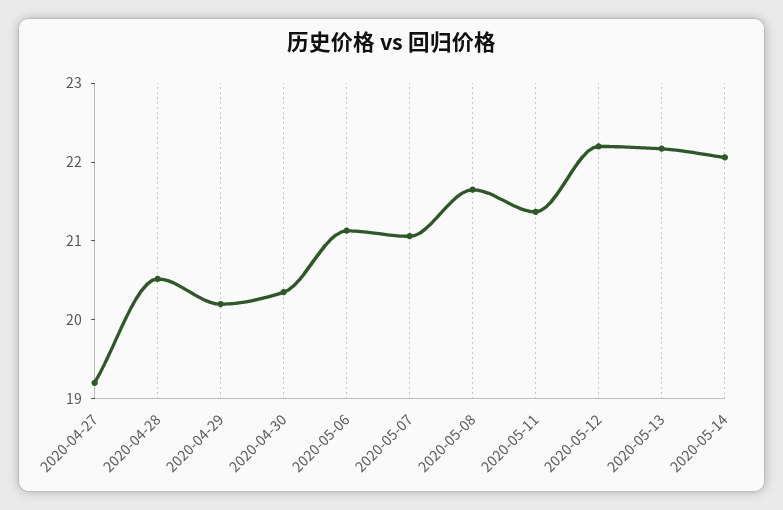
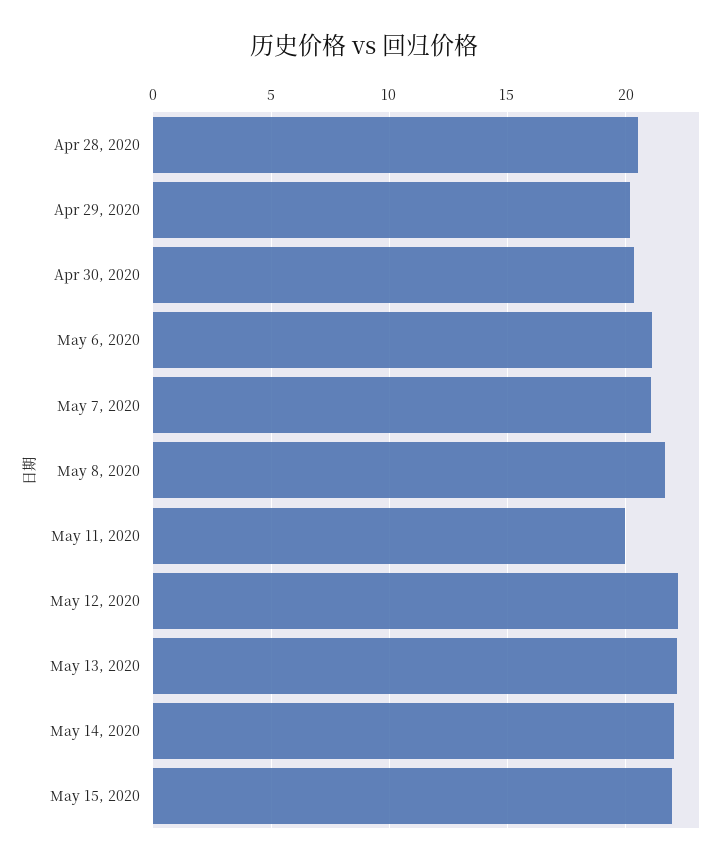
2020-04-27: 19.2 -> none
2020-05-11: 21.4 -> 20
May 15, 2020: none -> 22

